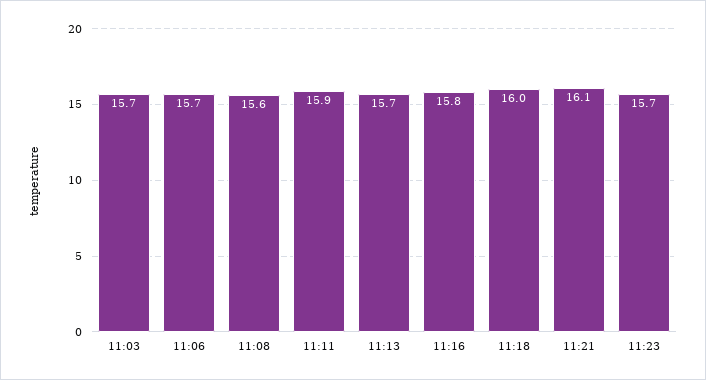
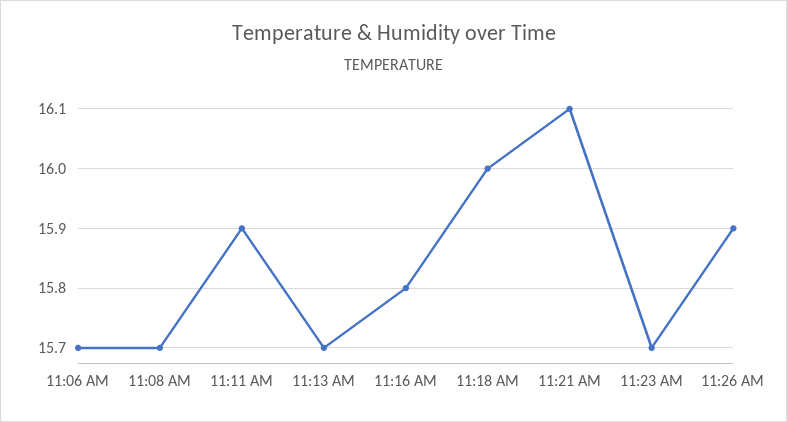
11:03: 15.7 -> none
11:08: 15.6 -> 15.7
11:26 AM: none -> 15.9

